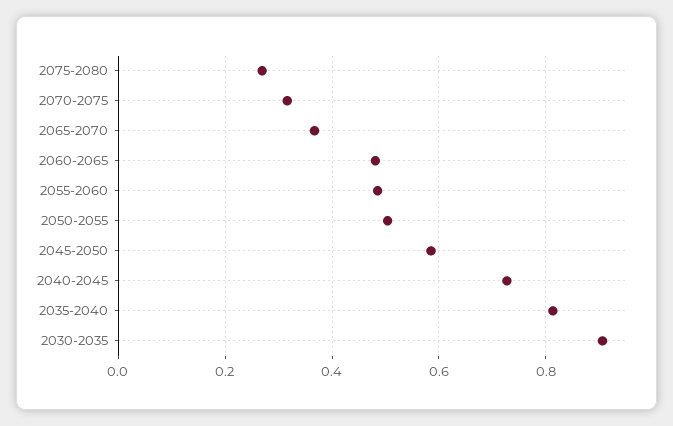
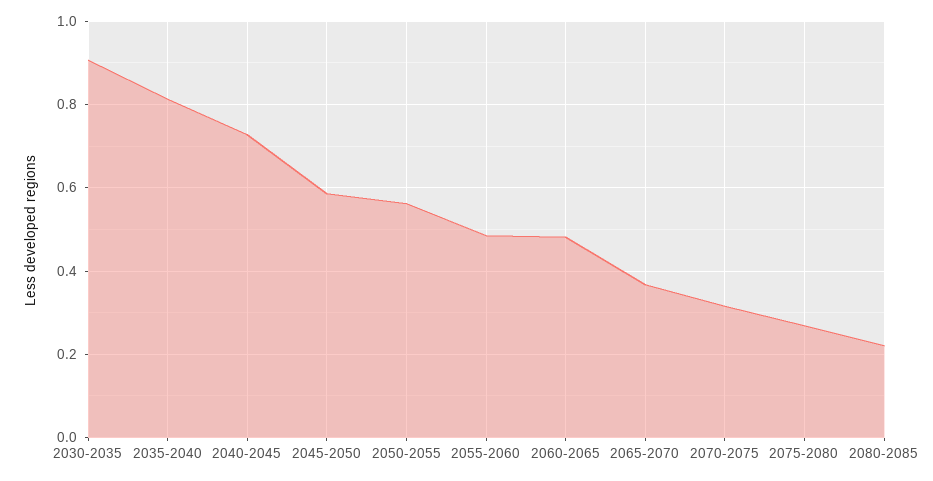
2050-2055: 0.5 -> 0.56
2080-2085: none -> 0.22

